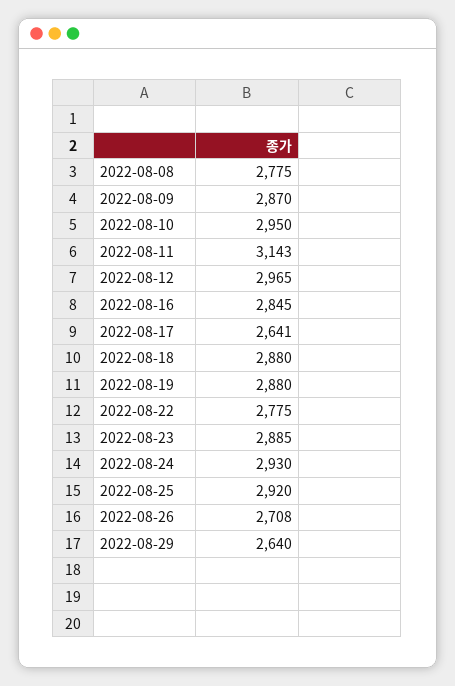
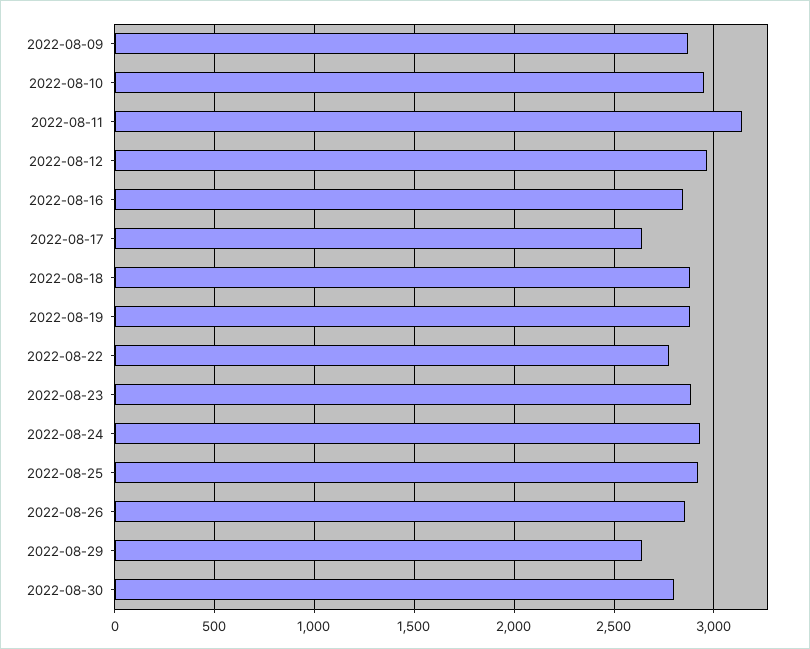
2022-08-08: 2775 -> none
2022-08-26: 2708 -> 2850
2022-08-30: none -> 2800

